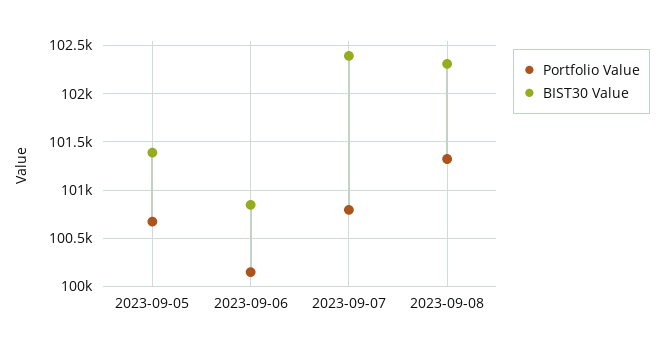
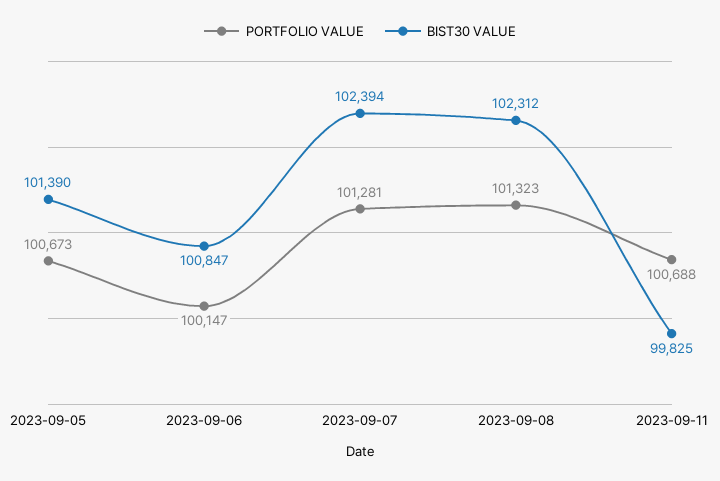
Portfolio Value, 2023-09-07: 100800 -> 101281
Portfolio Value, 2023-09-11: none -> 100688
BIST30 Value, 2023-09-11: none -> 99825

